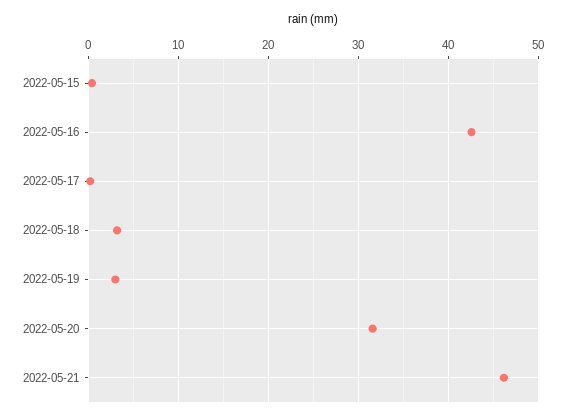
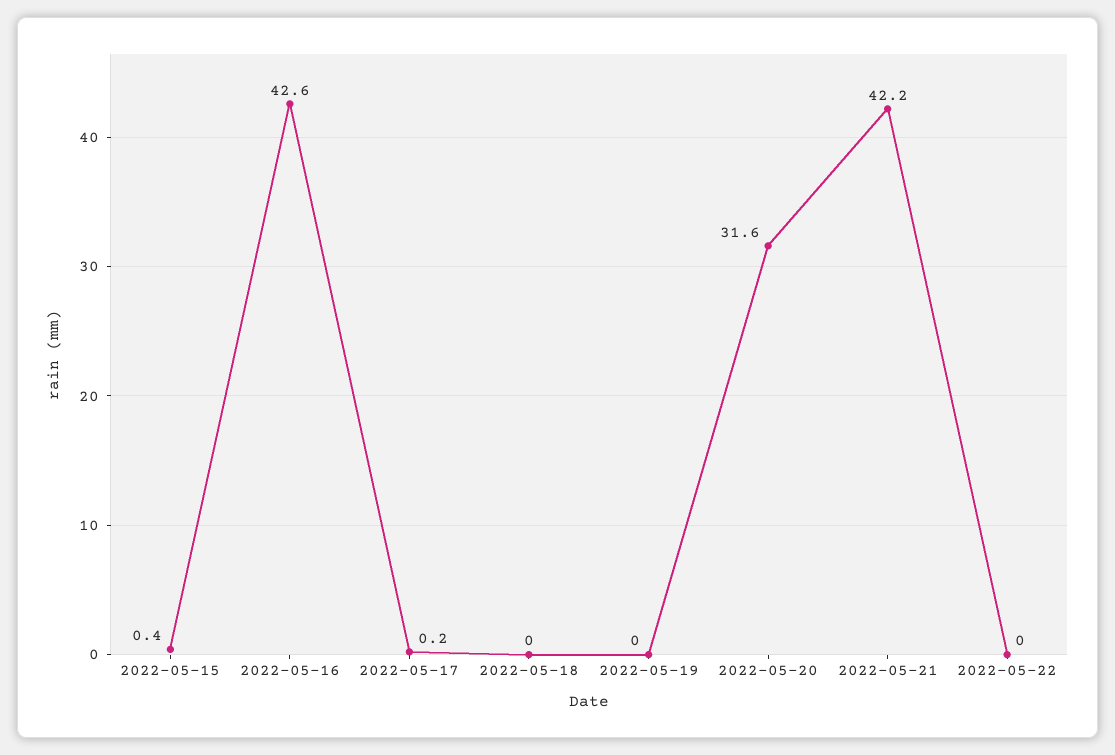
2022-05-18: 3 -> 0
2022-05-19: 3 -> 0
2022-05-21: 46 -> 42.2
2022-05-22: none -> 0

